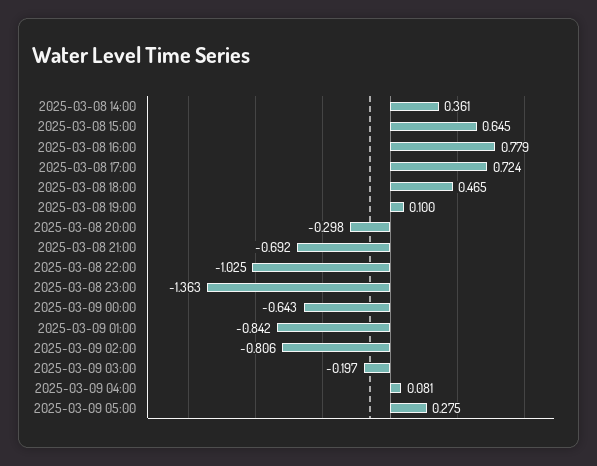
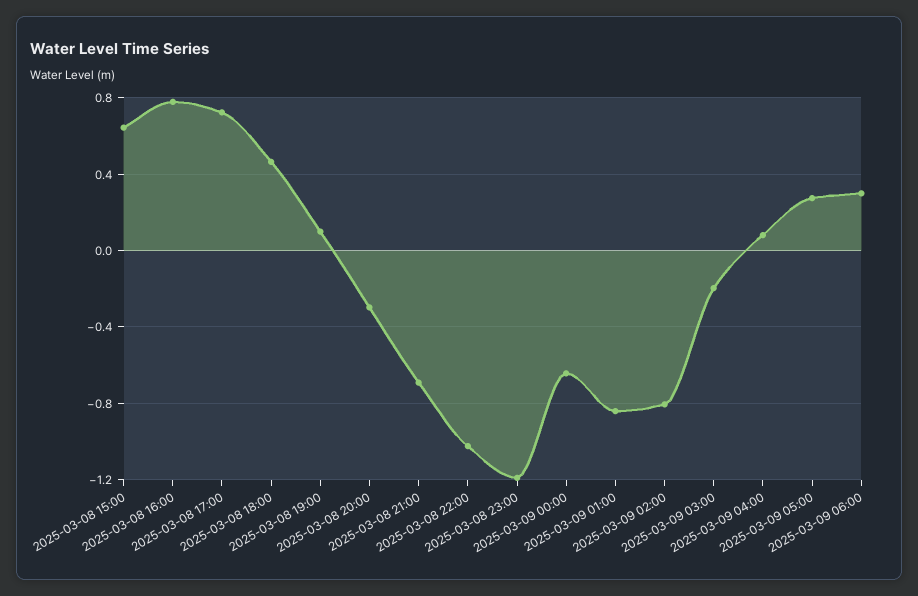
2025-03-08 14:00: 0.361 -> none
2025-03-08 23:00: -1.363 -> -1.2
2025-03-09 06:00: none -> 0.3

